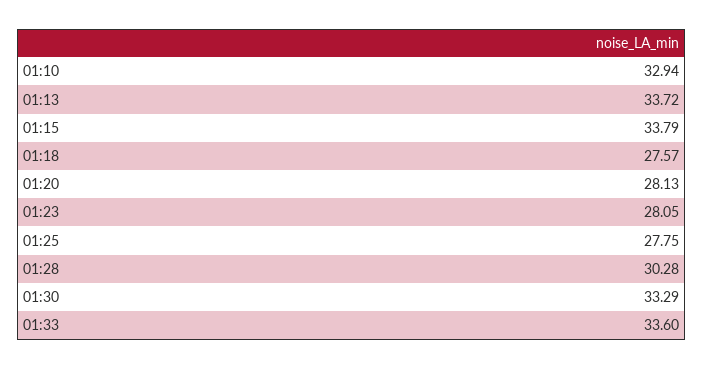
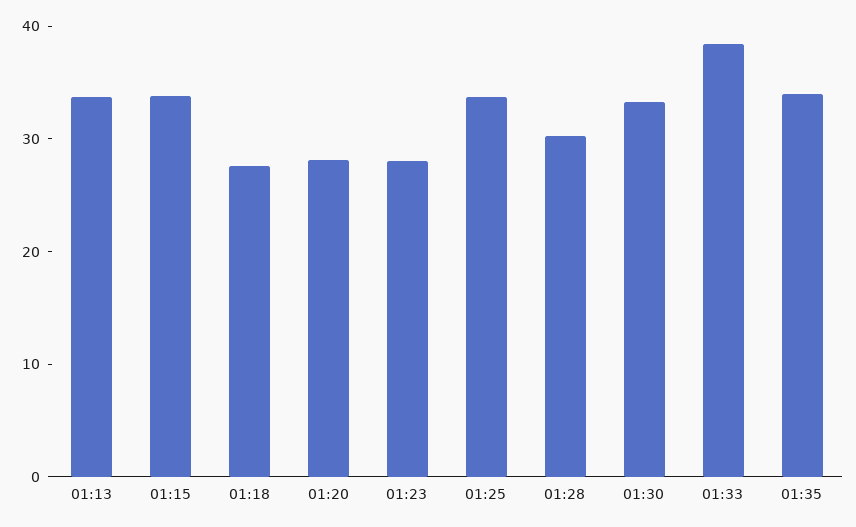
01:10: 32.94 -> none
01:25: 27.75 -> 34
01:33: 33.6 -> 38
01:35: none -> 34

